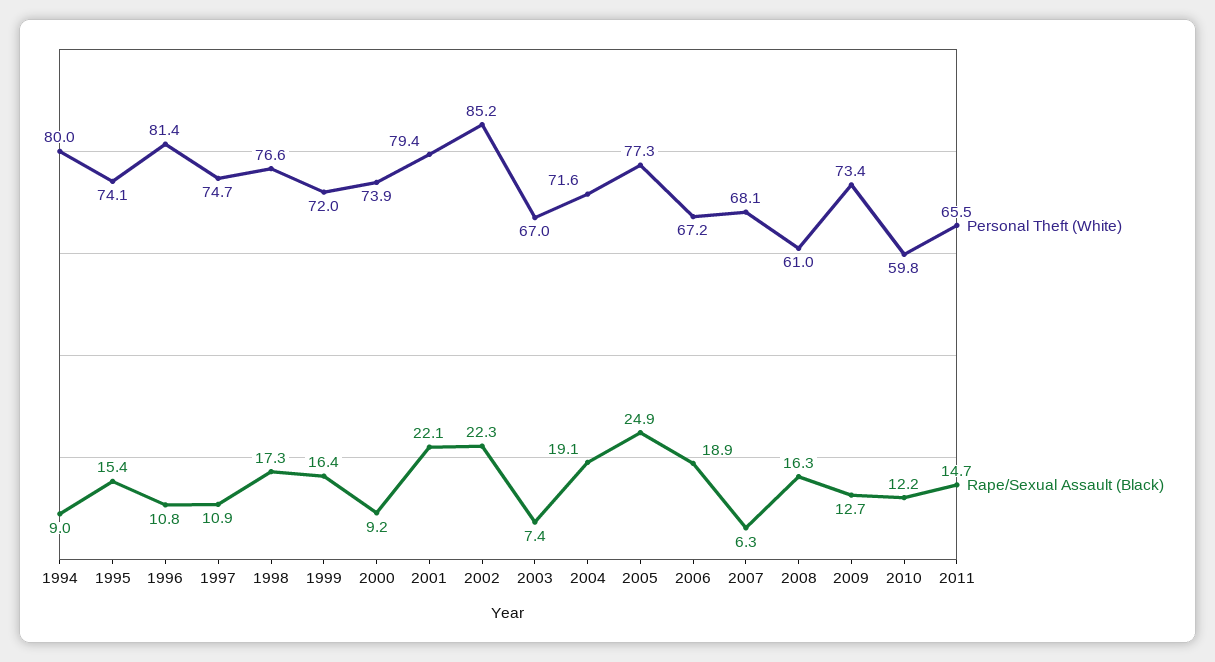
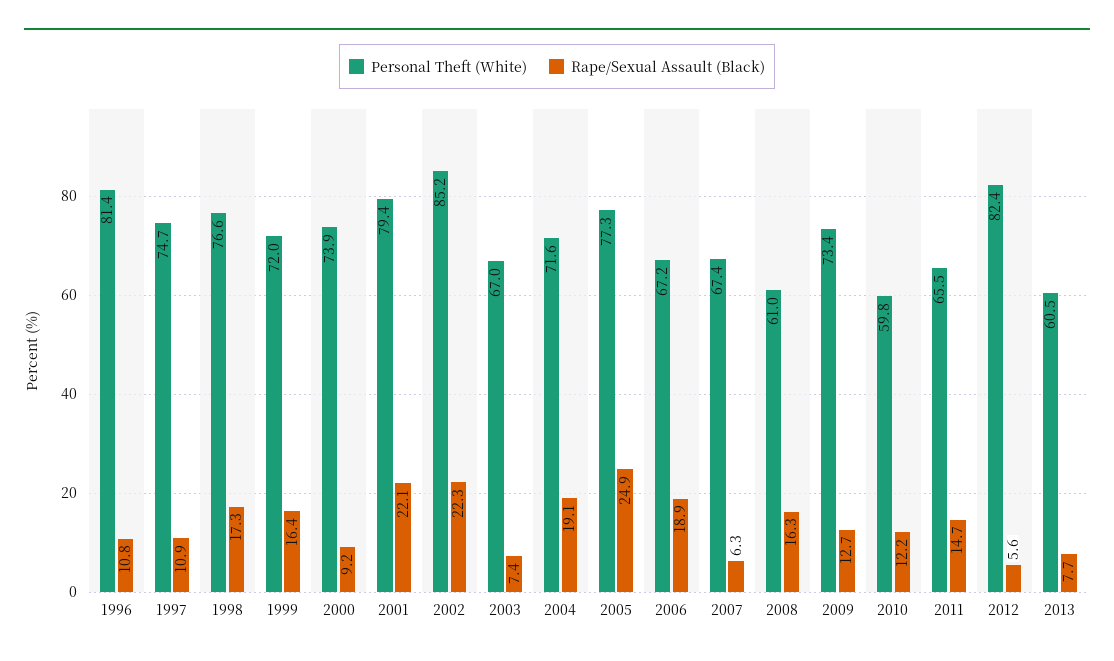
Personal Theft (White), 1994: 80 -> none
Rape/Sexual Assault (Black), 1994: 9 -> none
Personal Theft (White), 1995: 74.1 -> none
Rape/Sexual Assault (Black), 1995: 15.4 -> none
Personal Theft (White), 2007: 68.1 -> 67.4
Personal Theft (White), 2012: none -> 82.4
Rape/Sexual Assault (Black), 2012: none -> 5.6
Personal Theft (White), 2013: none -> 60.5
Rape/Sexual Assault (Black), 2013: none -> 7.7

